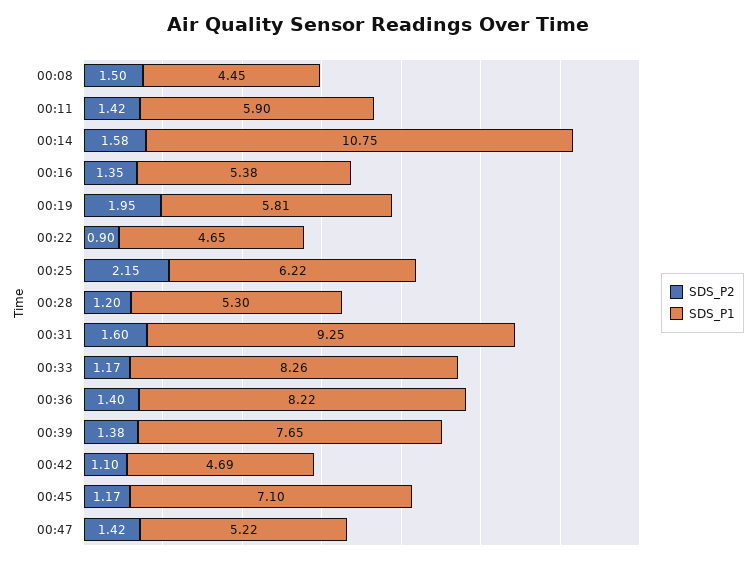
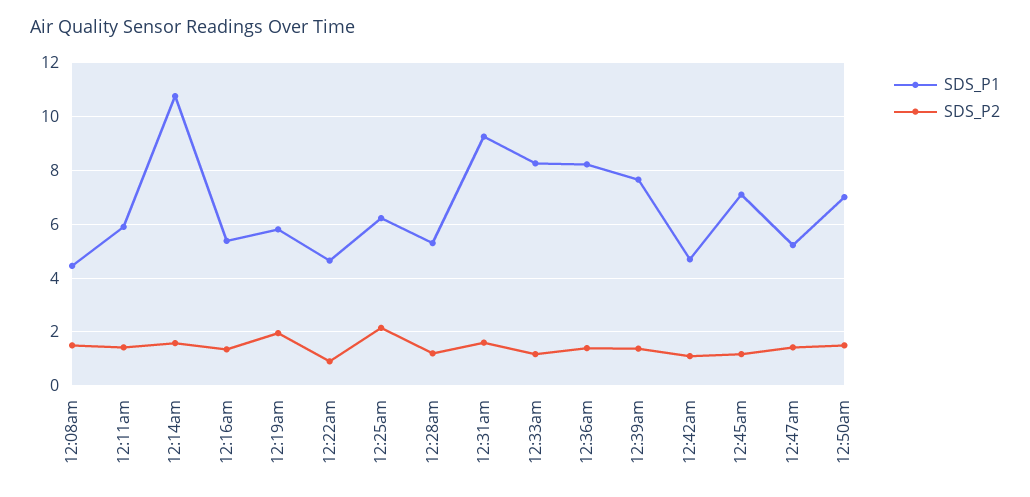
SDS_P1, 12:50am: none -> 7
SDS_P2, 12:50am: none -> 1.5

